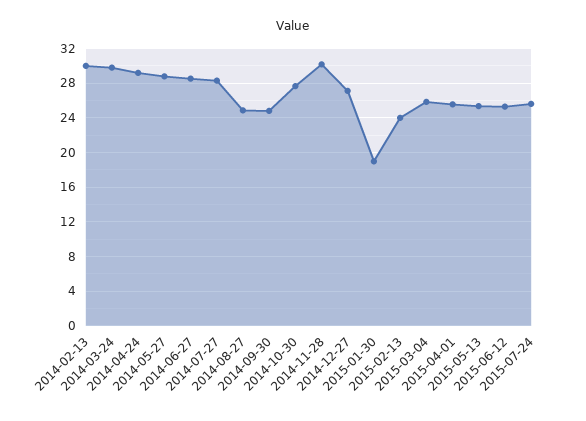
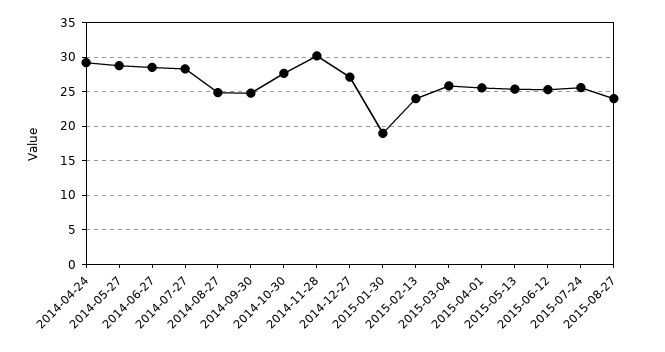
2014-02-13: 30 -> none
2014-03-24: 30 -> none
2015-08-27: none -> 24

